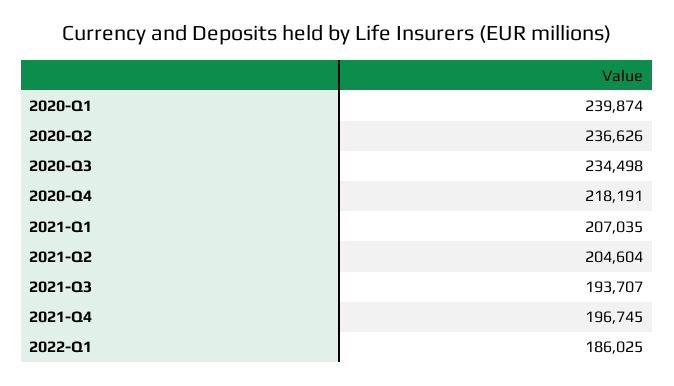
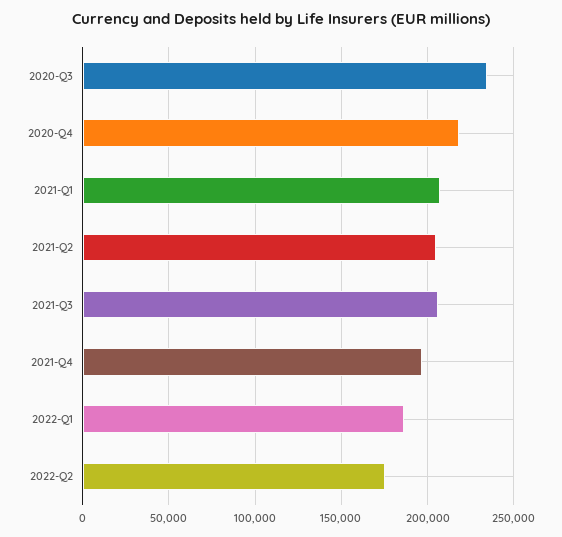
2020-Q1: 239874 -> none
2020-Q2: 236626 -> none
2021-Q3: 193707 -> 205000
2022-Q2: none -> 175000

